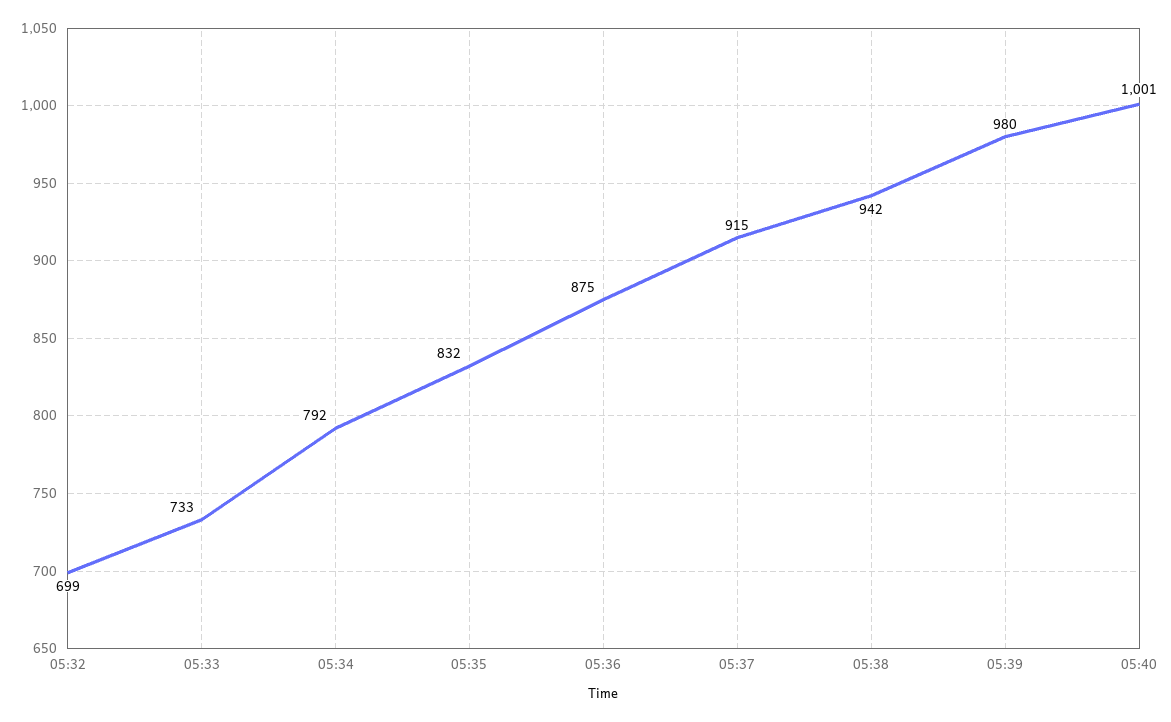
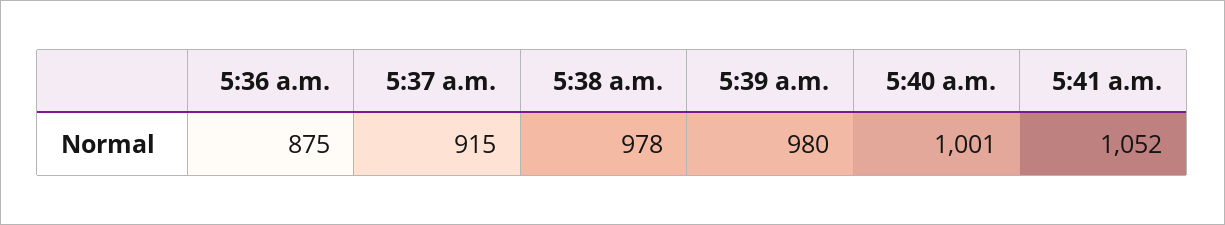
05:32: 699 -> none
05:33: 733 -> none
05:34: 792 -> none
05:35: 832 -> none
05:38: 942 -> 978
5:41 a.m.: none -> 1052

